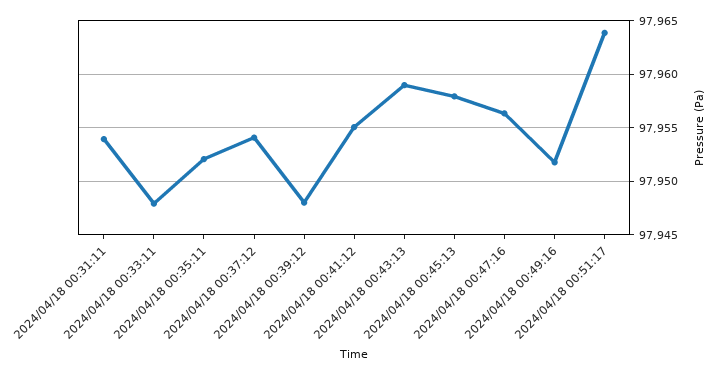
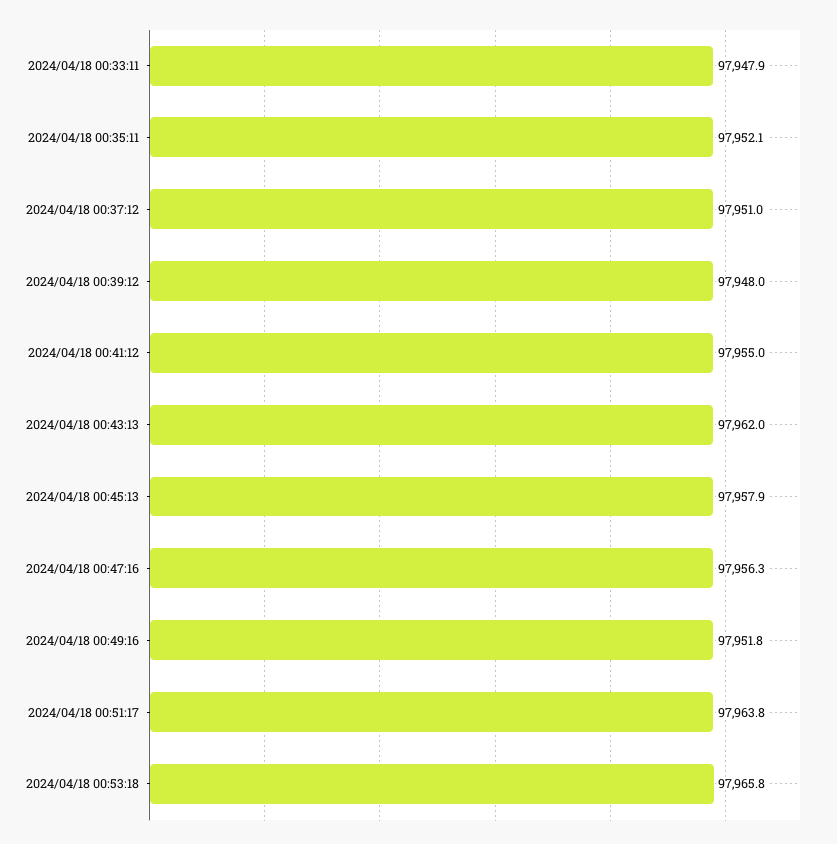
2024/04/18 00:31:11: 97954 -> none
2024/04/18 00:37:12: 97954 -> 97951
2024/04/18 00:43:13: 97959 -> 97962
2024/04/18 00:53:18: none -> 97965.8

